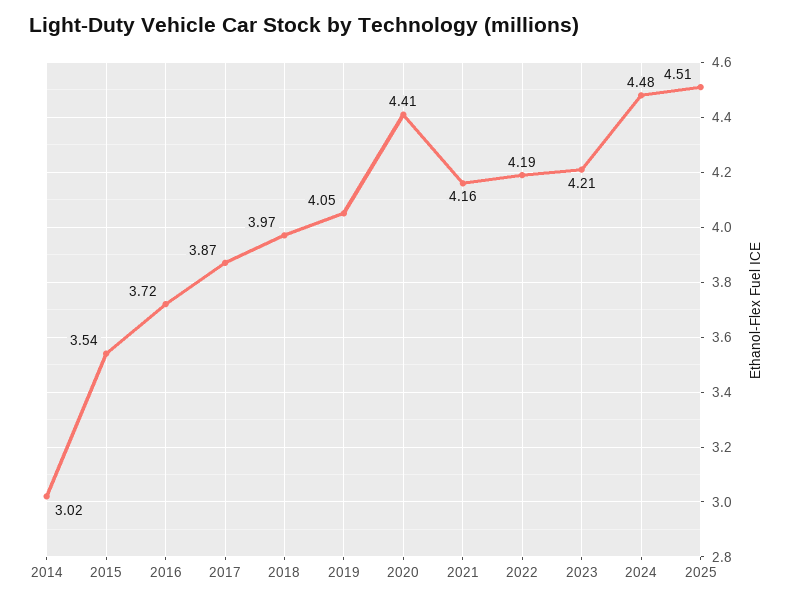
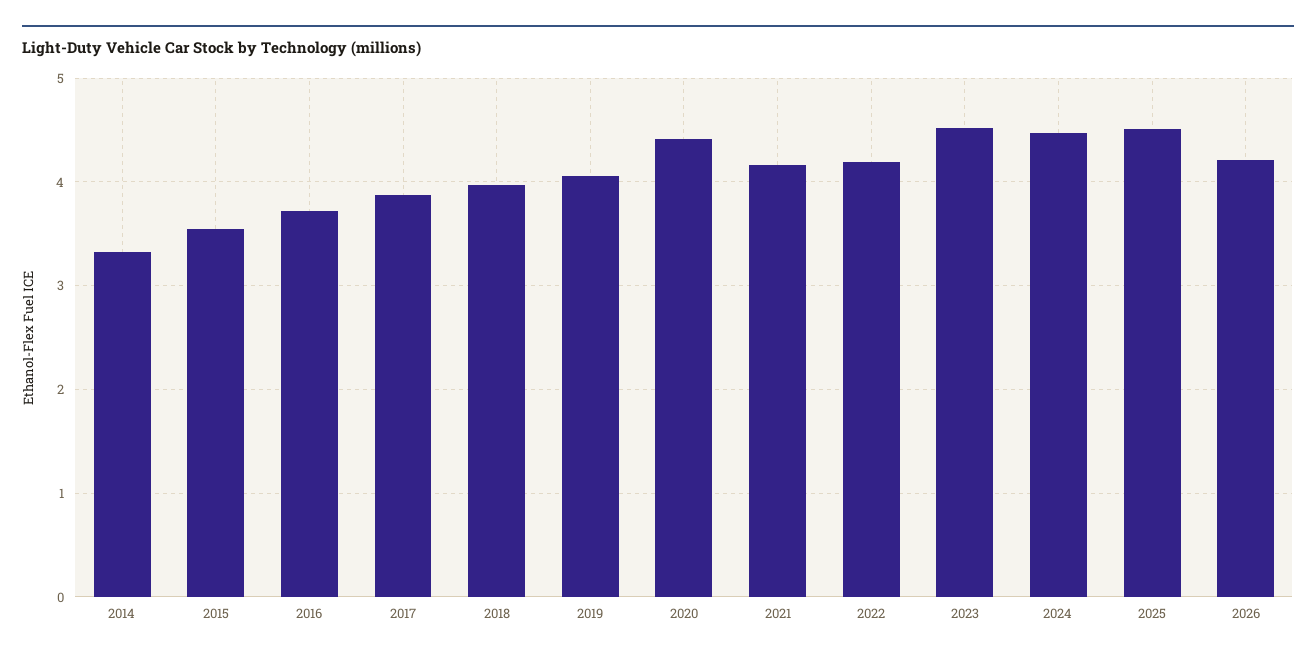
2014: 3.02 -> 3.3
2023: 4.21 -> 4.5
2026: none -> 4.2

